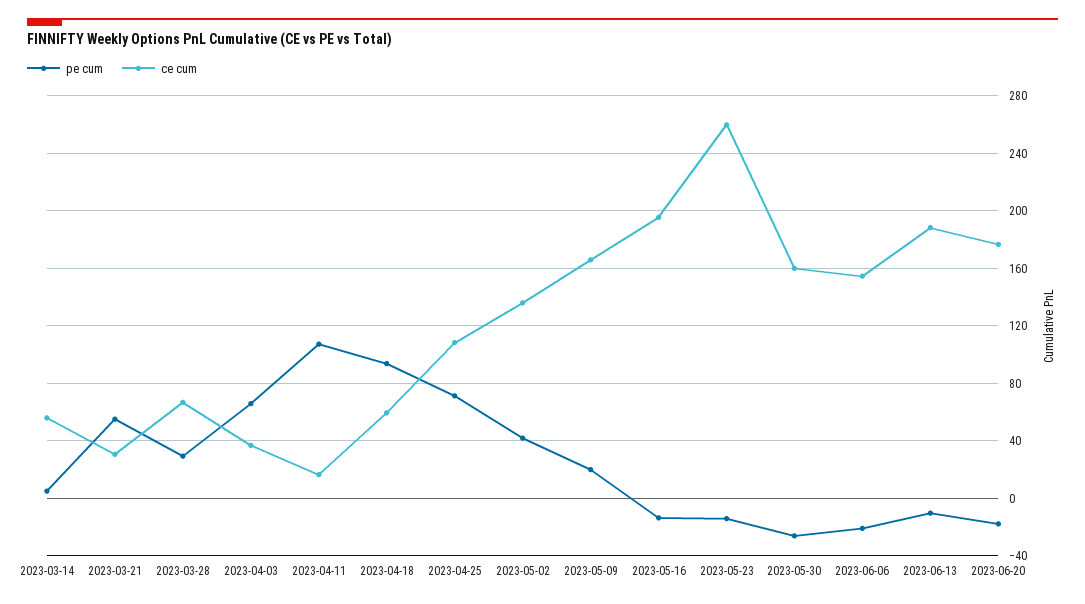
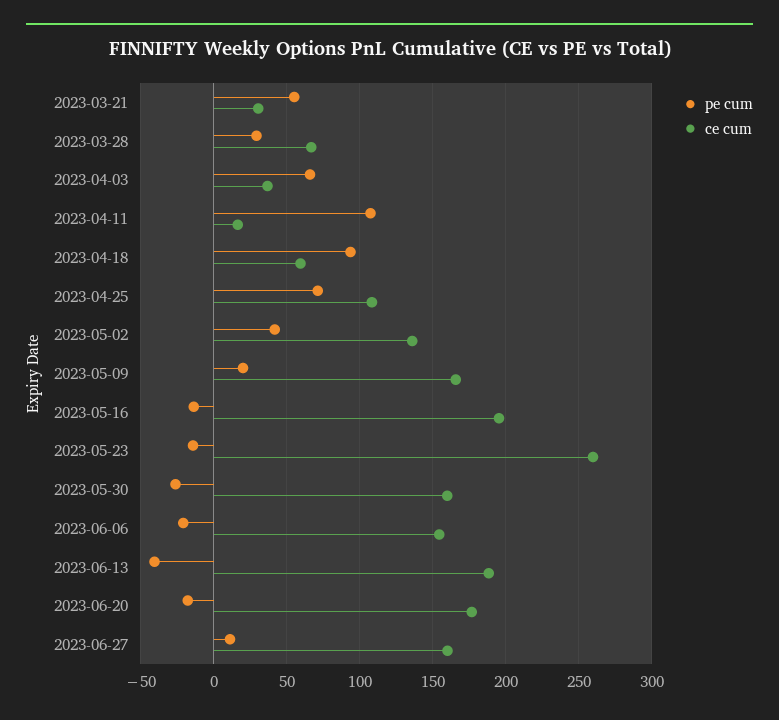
pe cum, 2023-03-14: 5 -> none
ce cum, 2023-03-14: 55 -> none
pe cum, 2023-06-13: -10 -> -40
pe cum, 2023-06-27: none -> 10
ce cum, 2023-06-27: none -> 160

